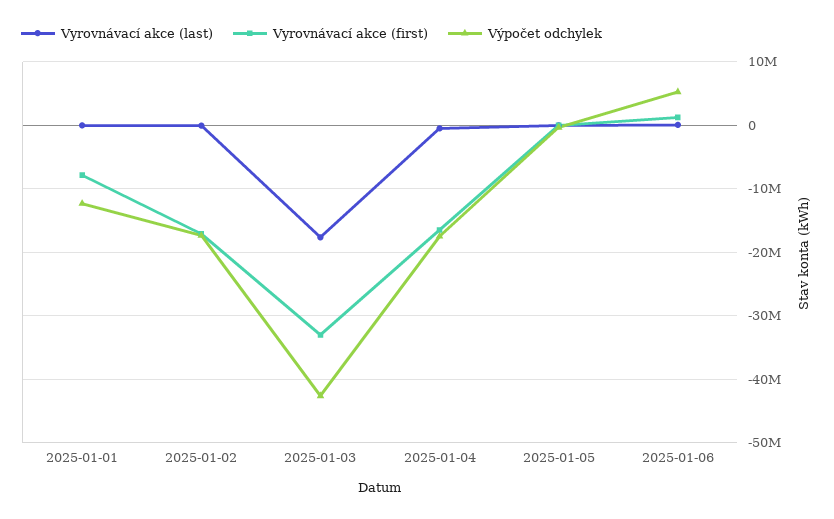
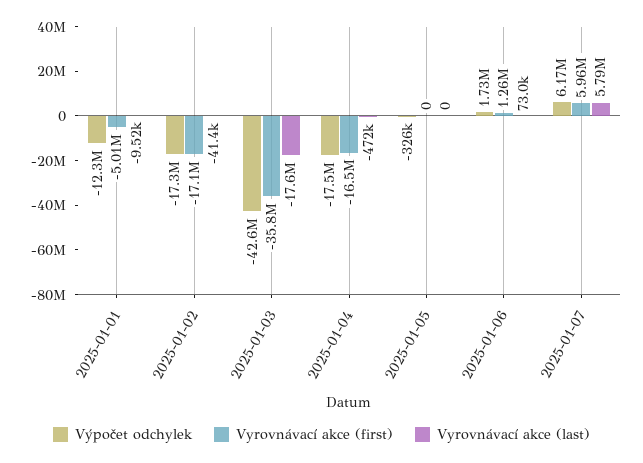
Vyrovnávací akce (first), 2025-01-01: -8000000 -> -5010000
Vyrovnávací akce (first), 2025-01-03: -33000000 -> -35800000
Výpočet odchylek, 2025-01-06: 5000000 -> 1730000
Výpočet odchylek, 2025-01-07: none -> 6170000
Vyrovnávací akce (first), 2025-01-07: none -> 5960000
Vyrovnávací akce (last), 2025-01-07: none -> 5790000

